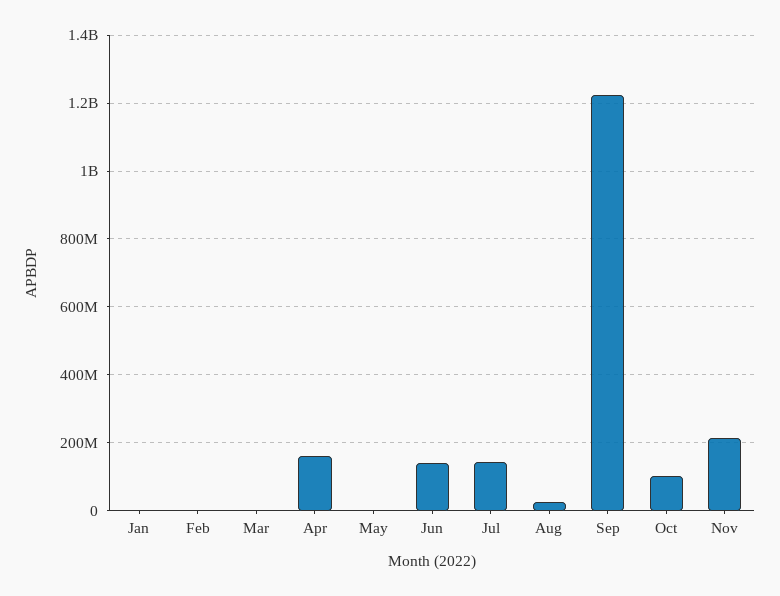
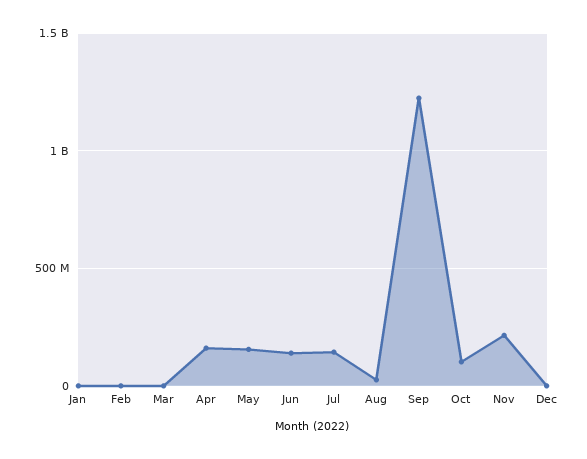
May: 0 -> 150000000
Dec: none -> 0

